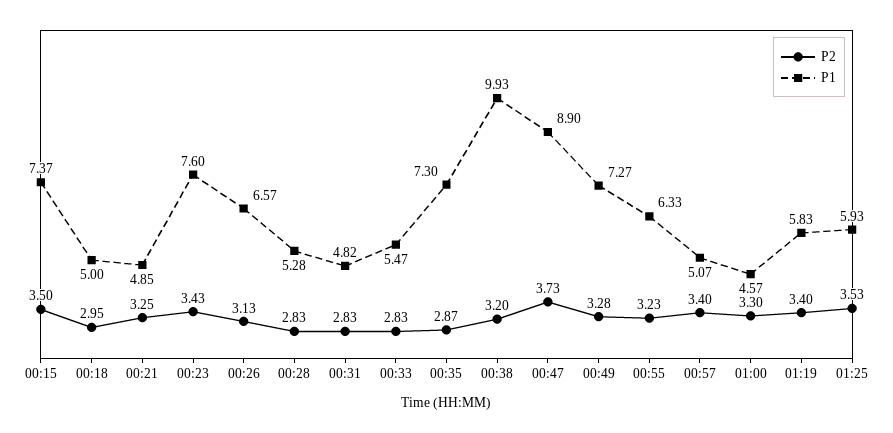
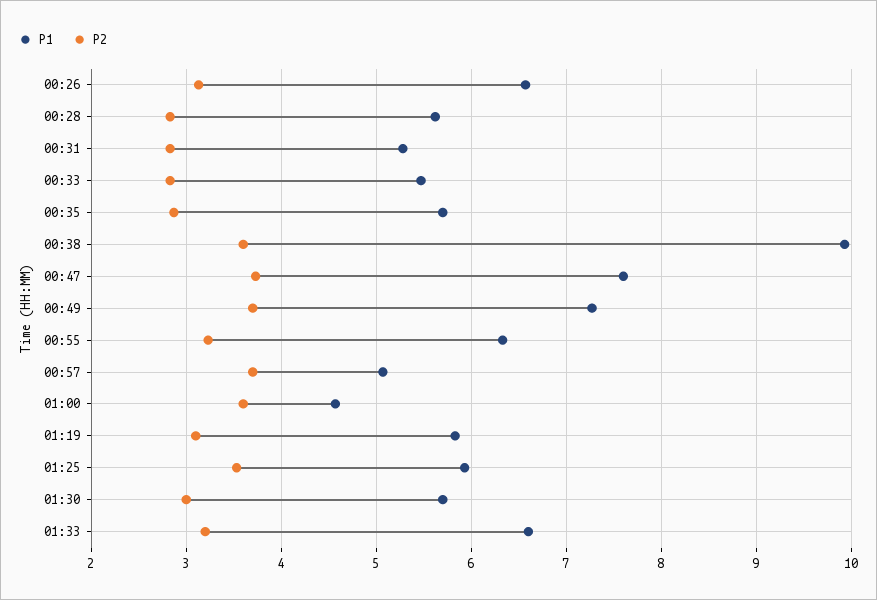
P2, 00:15: 3.5 -> none
P1, 00:15: 7.37 -> none
P2, 00:18: 2.95 -> none
P1, 00:18: 5 -> none
P2, 00:21: 3.25 -> none
P1, 00:21: 4.85 -> none
P2, 00:23: 3.43 -> none
P1, 00:23: 7.6 -> none
P1, 00:28: 5.28 -> 5.6
P1, 00:31: 4.82 -> 5.3
P1, 00:35: 7.3 -> 5.7
P2, 00:38: 3.2 -> 3.6
P1, 00:47: 8.9 -> 7.6
P2, 00:49: 3.28 -> 3.7
P2, 00:57: 3.4 -> 3.7
P2, 01:00: 3.3 -> 3.6
P2, 01:19: 3.4 -> 3.1
P1, 01:30: none -> 5.7
P2, 01:30: none -> 3
P1, 01:33: none -> 6.6
P2, 01:33: none -> 3.2

